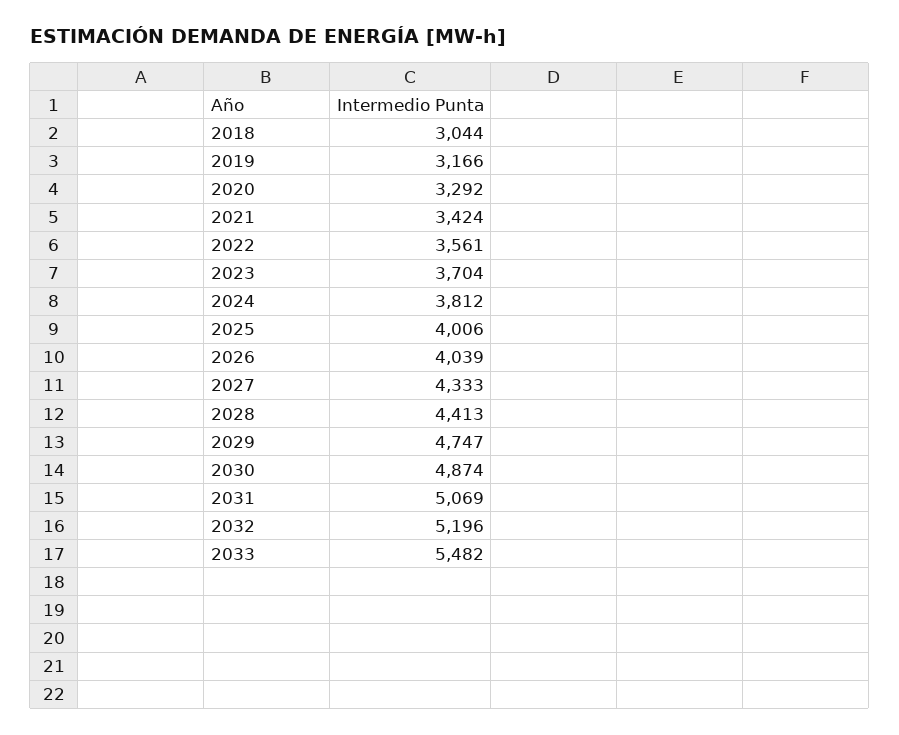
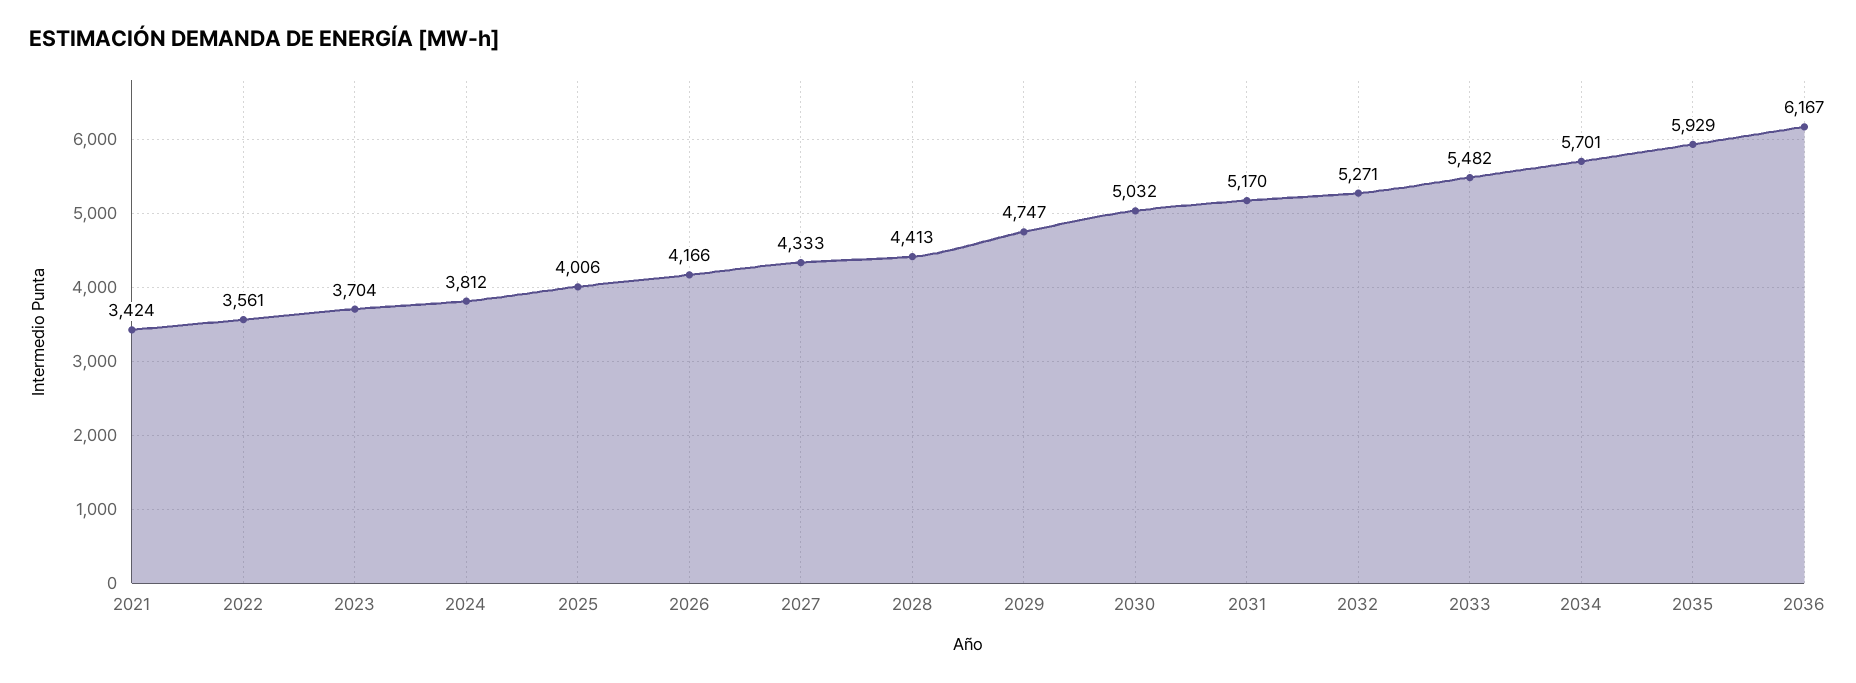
2018: 3044 -> none
2019: 3166 -> none
2020: 3292 -> none
2026: 4039 -> 4166
2030: 4874 -> 5032
2031: 5069 -> 5170
2032: 5196 -> 5271
2034: none -> 5701
2035: none -> 5929
2036: none -> 6167

